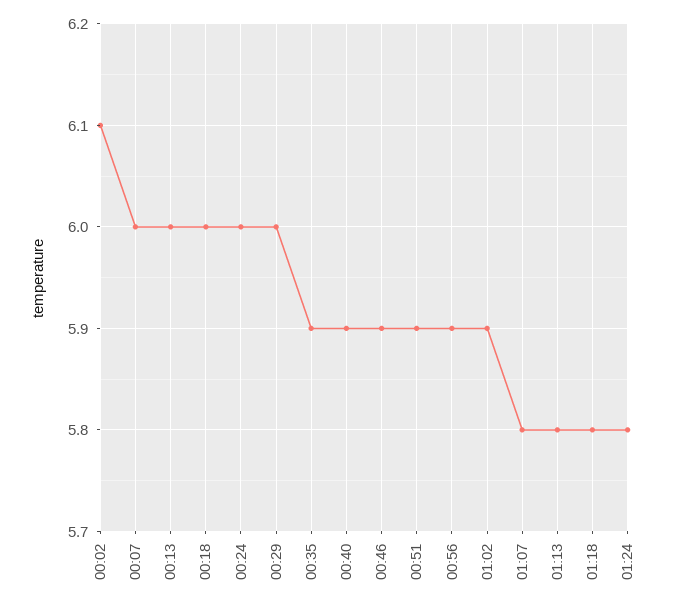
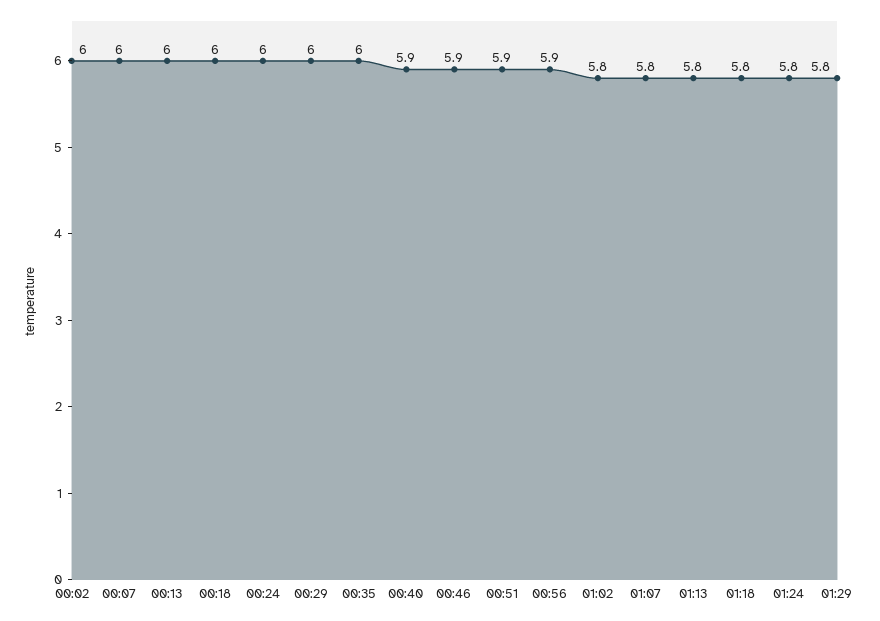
00:02: 6.1 -> 6
00:35: 5.9 -> 6
01:02: 5.9 -> 5.8
01:29: none -> 5.8

